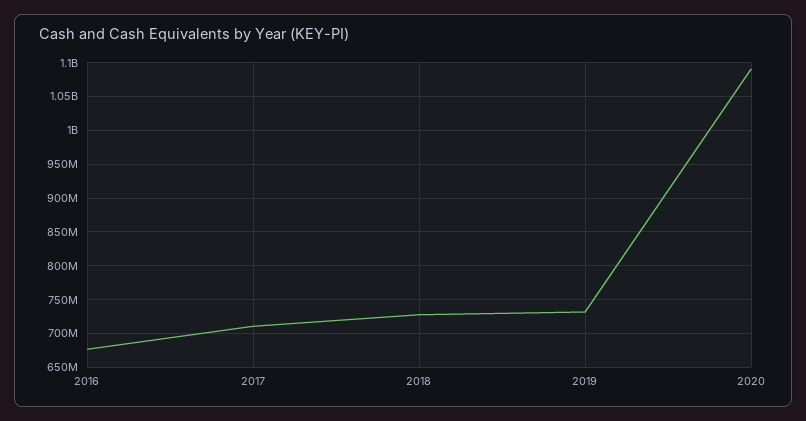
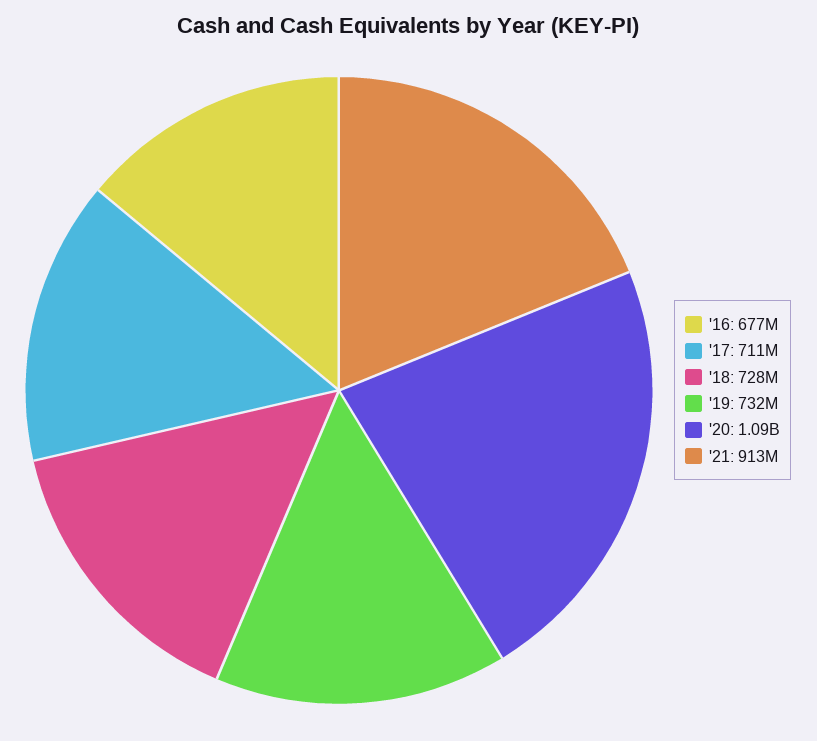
'21: none -> 913000000

